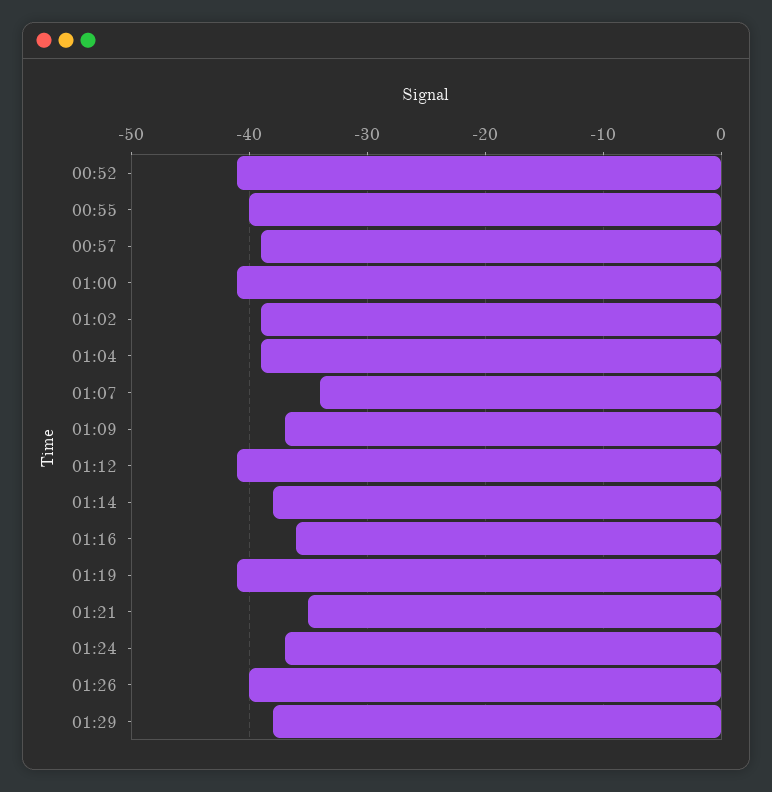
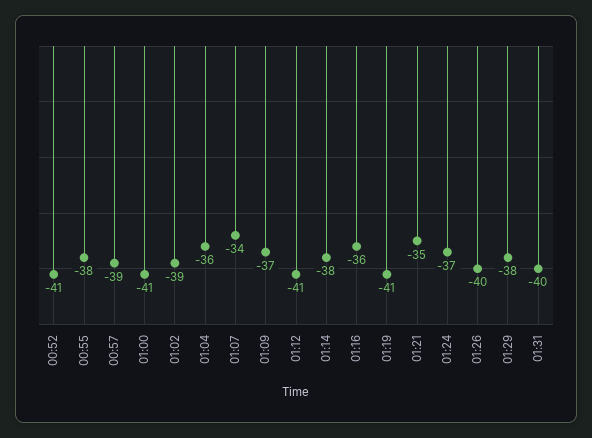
00:55: -40 -> -38
01:04: -39 -> -36
01:31: none -> -40

